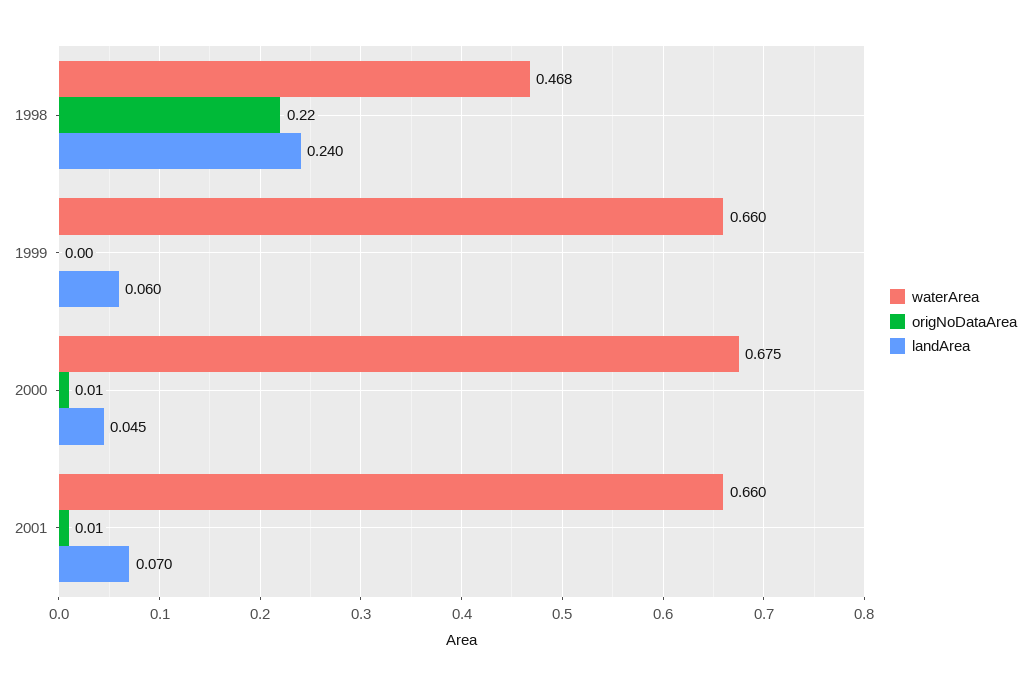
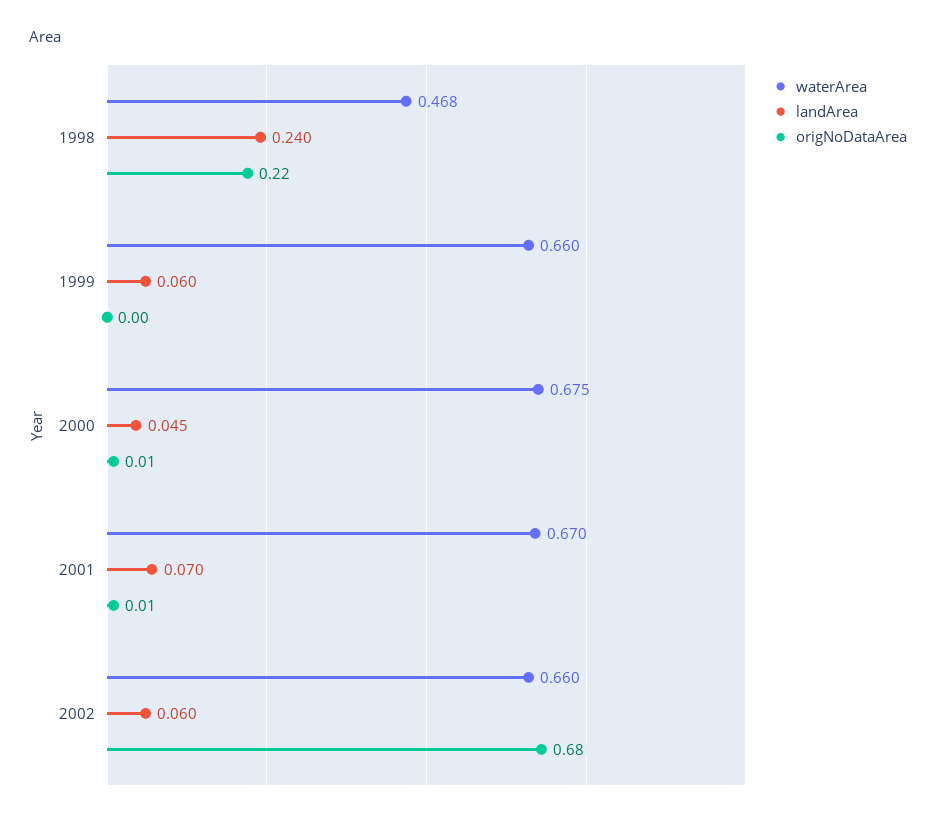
waterArea, 2001: 0.66 -> 0.67
waterArea, 2002: none -> 0.66
landArea, 2002: none -> 0.06
origNoDataArea, 2002: none -> 0.68

